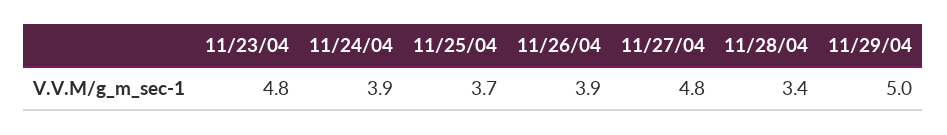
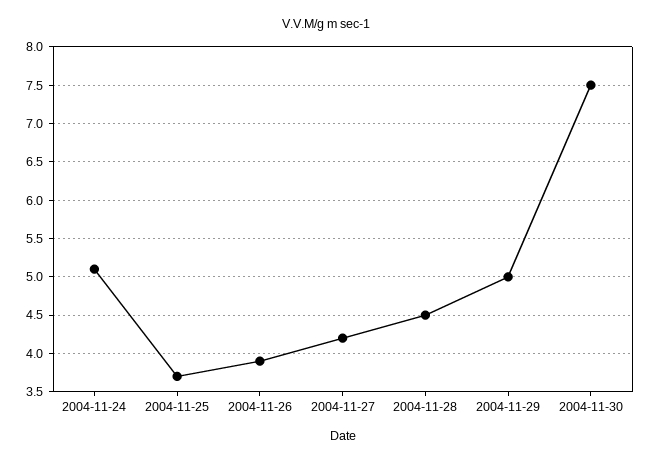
11/23/04: 4.8 -> none
11/24/04: 3.9 -> 5.1
11/27/04: 4.8 -> 4.2
11/28/04: 3.4 -> 4.5
2004-11-30: none -> 7.5

